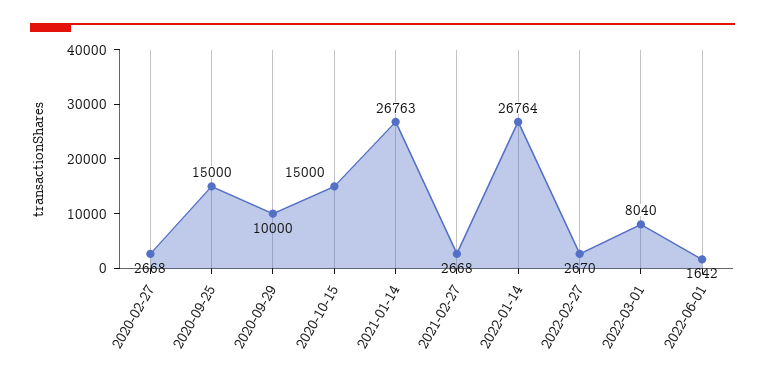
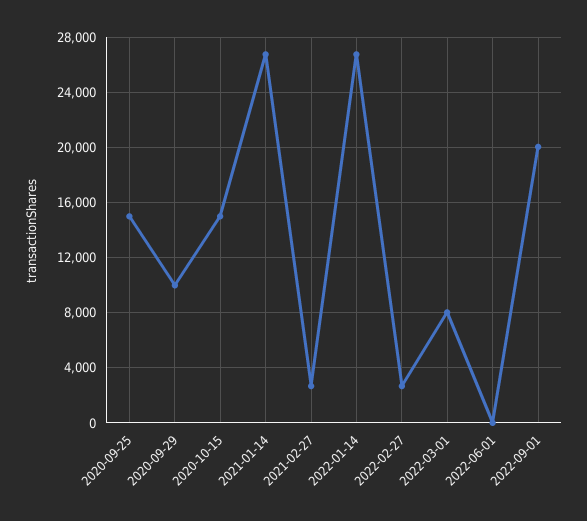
2020-02-27: 2668 -> none
2022-06-01: 1642 -> 0
2022-09-01: none -> 20000

